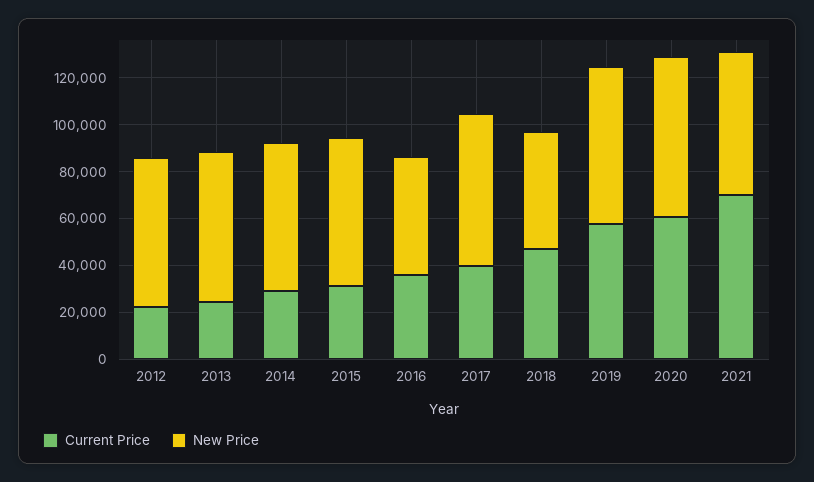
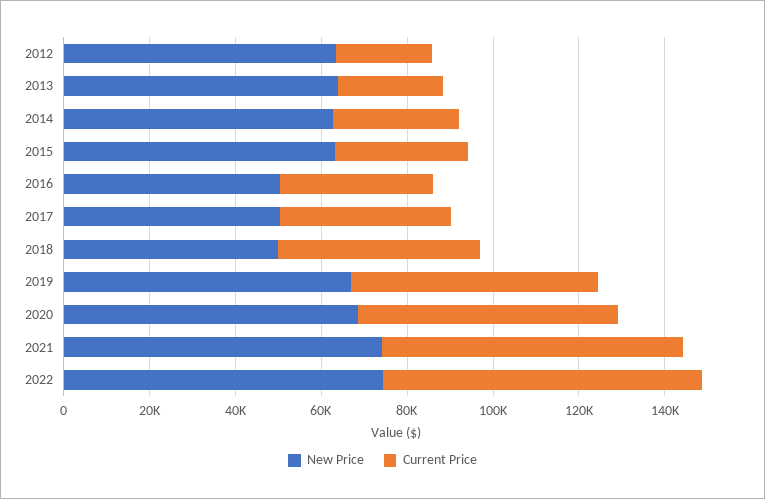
New Price, 2017: 65000 -> 50000
New Price, 2021: 60000 -> 75000
New Price, 2022: none -> 75000
Current Price, 2022: none -> 75000

